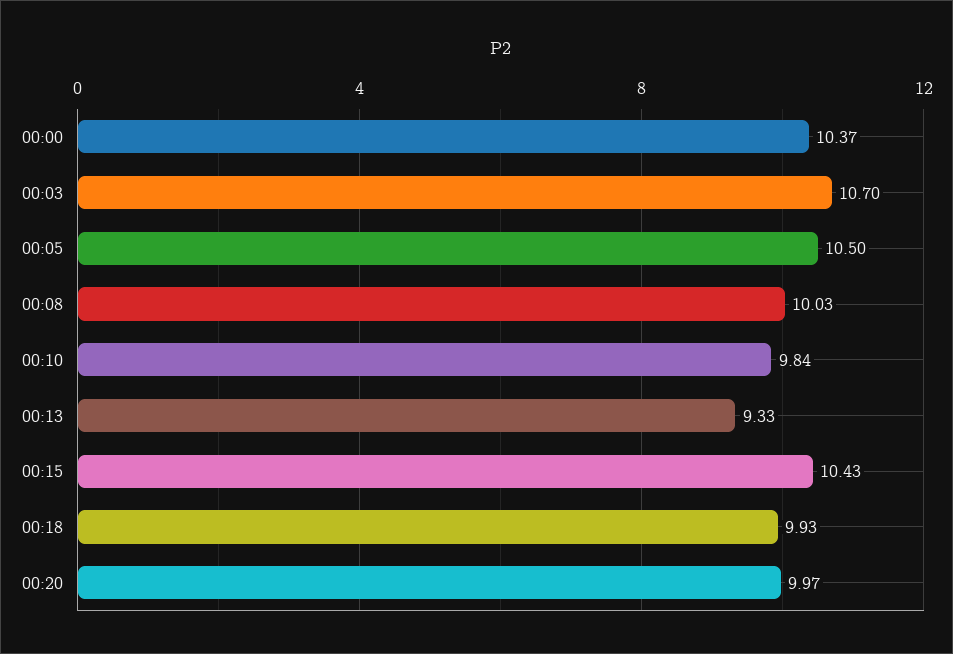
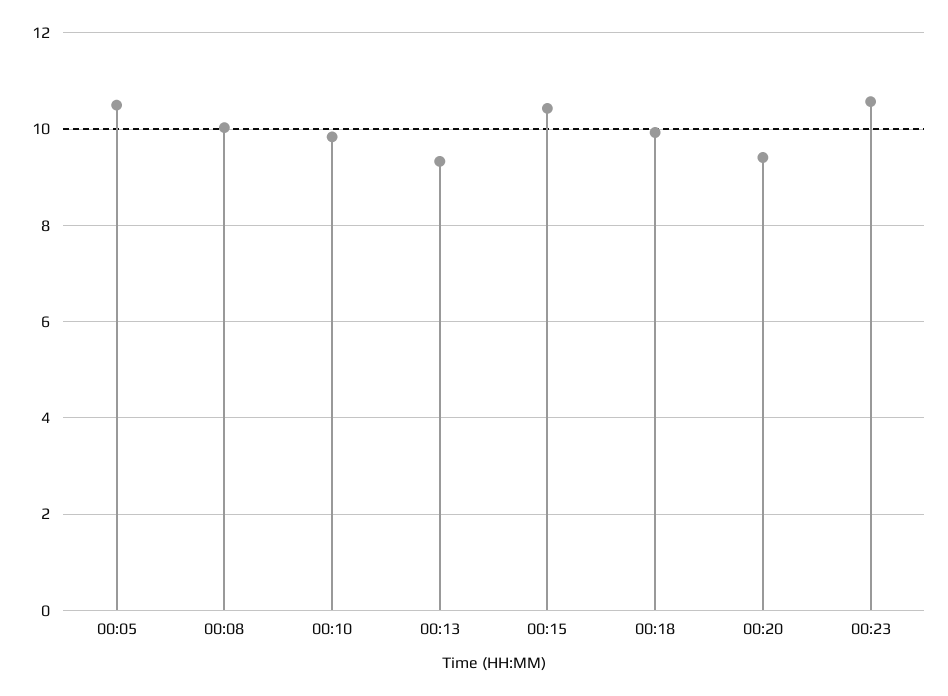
00:00: 10.37 -> none
00:03: 10.7 -> none
00:20: 9.97 -> 9.4
00:23: none -> 10.6

